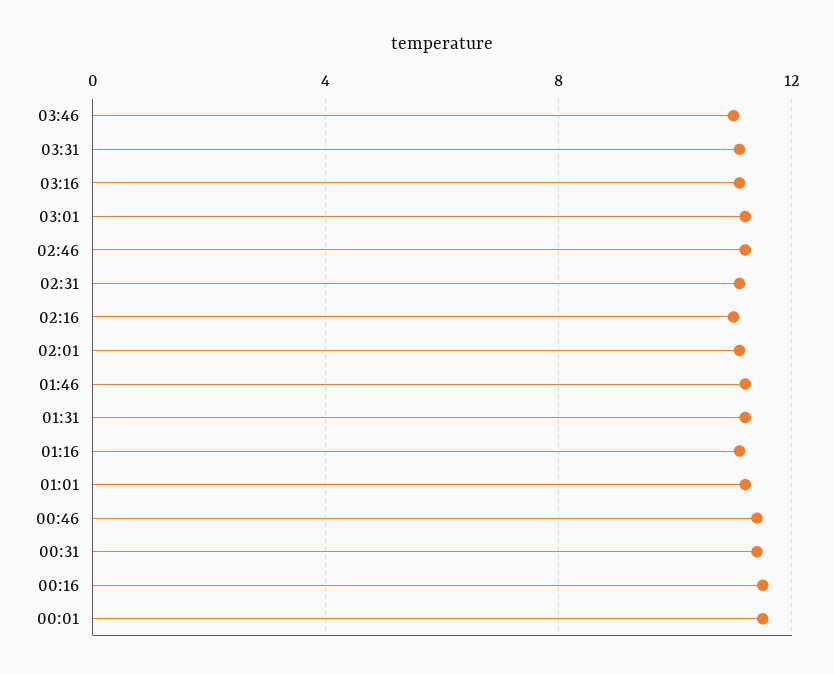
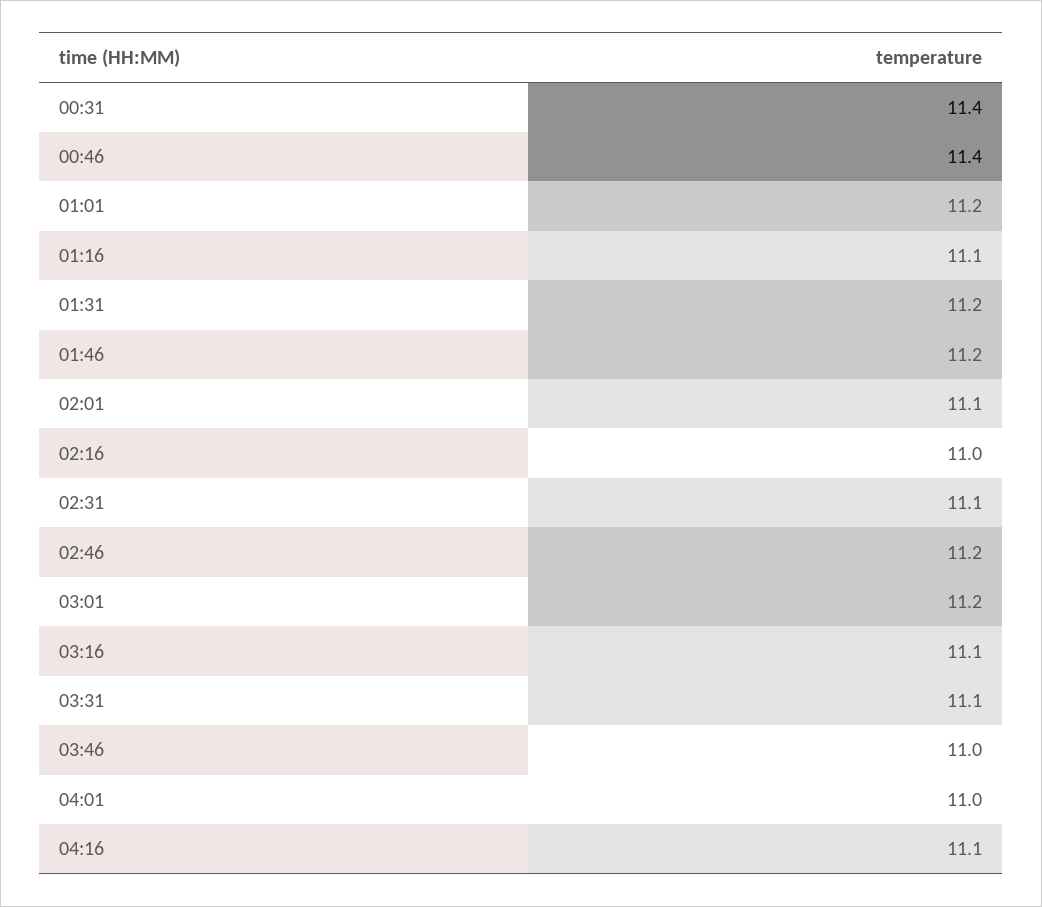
00:16: 11.5 -> none
00:01: 11.5 -> none
04:01: none -> 11
04:16: none -> 11.1

